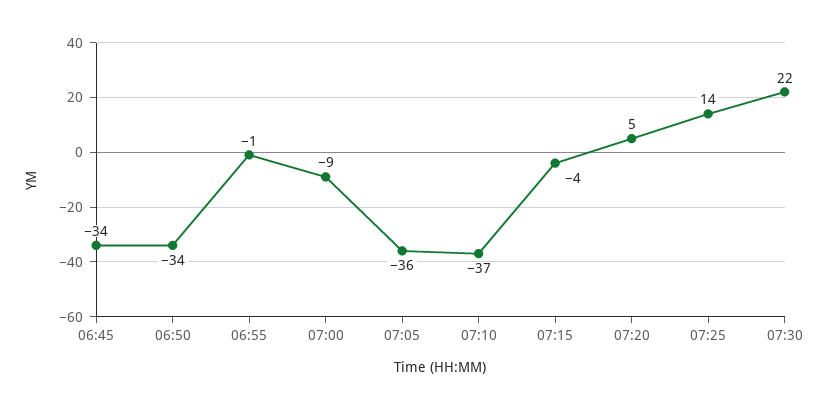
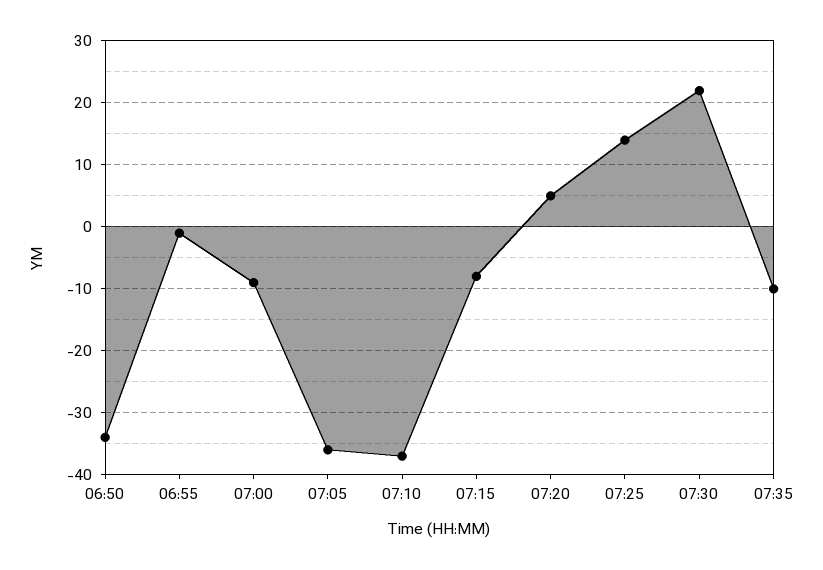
06:45: -34 -> none
07:15: -4 -> -8
07:35: none -> -10

